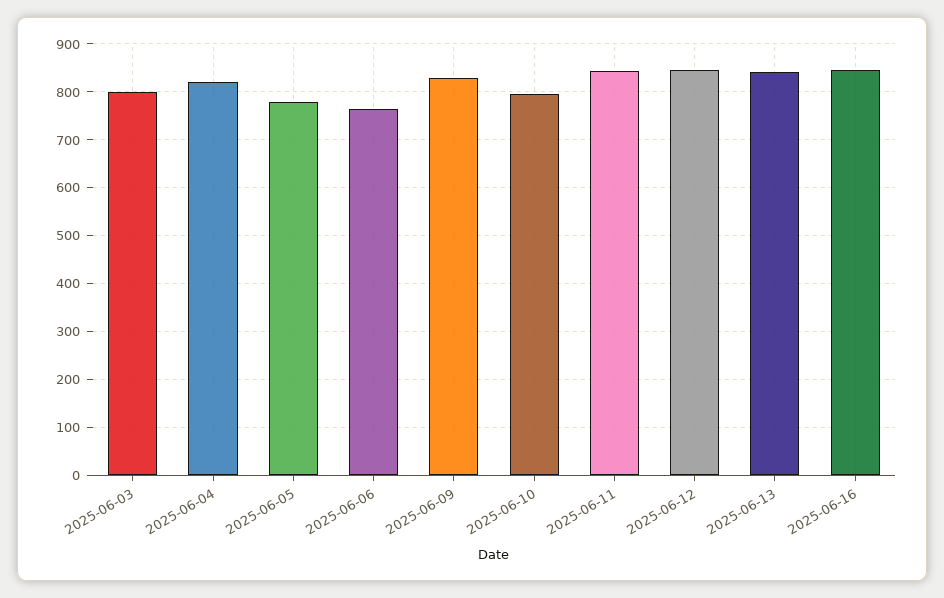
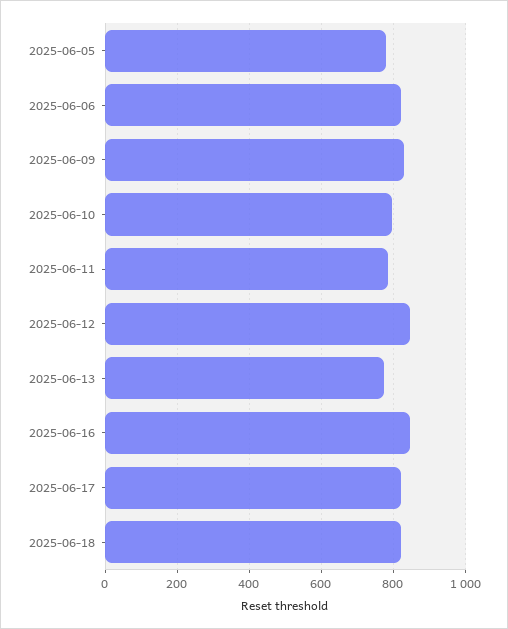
2025-06-03: 800 -> none
2025-06-04: 820 -> none
2025-06-06: 760 -> 820
2025-06-11: 840 -> 780
2025-06-13: 840 -> 780
2025-06-17: none -> 820
2025-06-18: none -> 820

